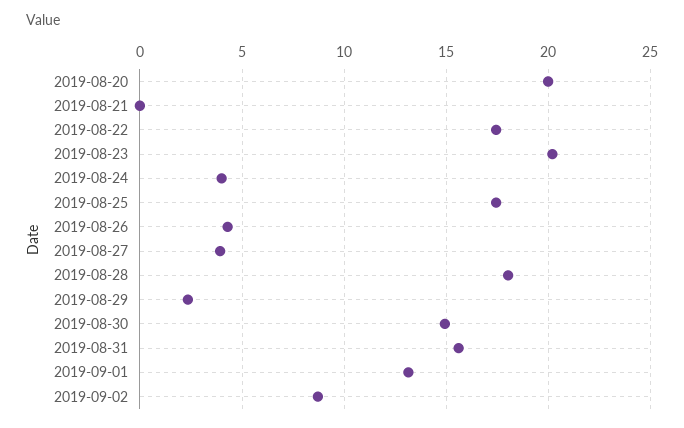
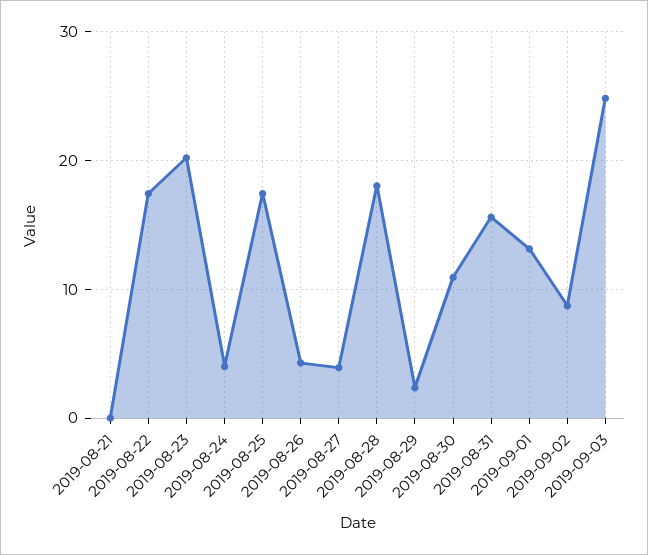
2019-08-20: 20 -> none
2019-08-30: 15 -> 11
2019-09-03: none -> 25

